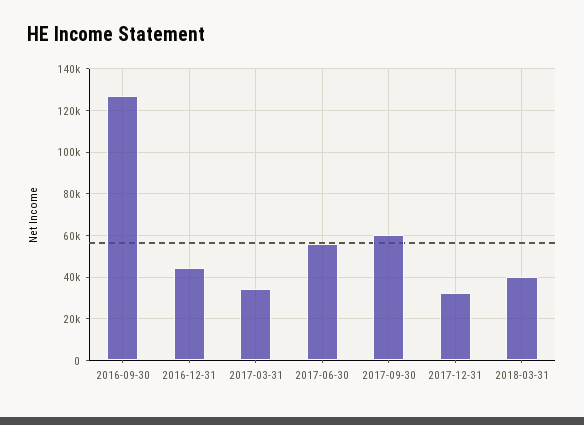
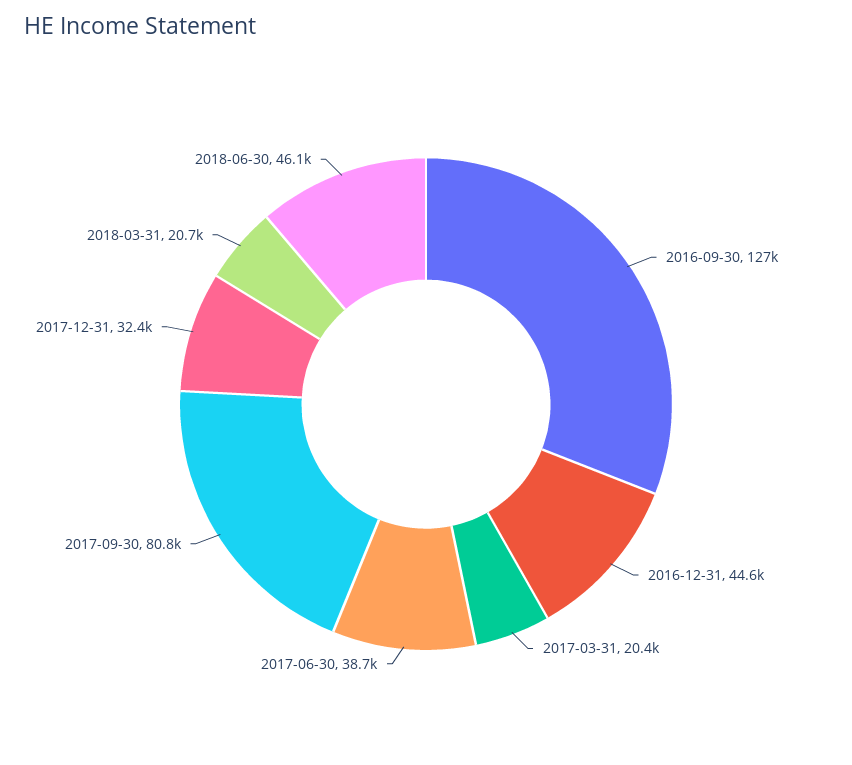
2017-03-31: 35000 -> 20400
2017-06-30: 55000 -> 38700
2017-09-30: 60000 -> 80800
2018-03-31: 40000 -> 20700
2018-06-30: none -> 46100

